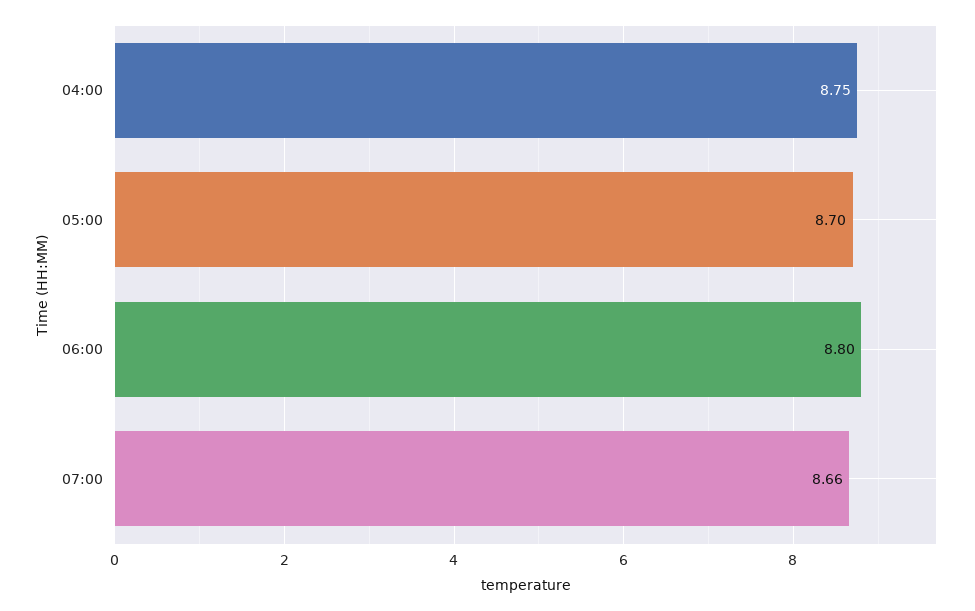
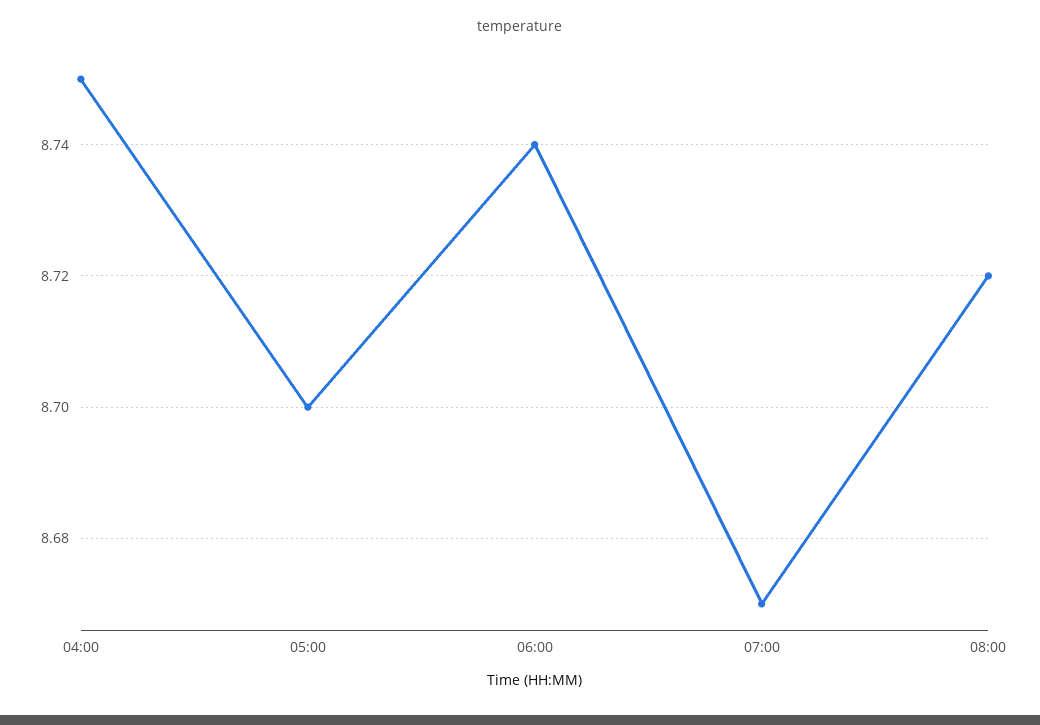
06:00: 8.8 -> 8.74
07:00: 8.66 -> 8.67
08:00: none -> 8.72

